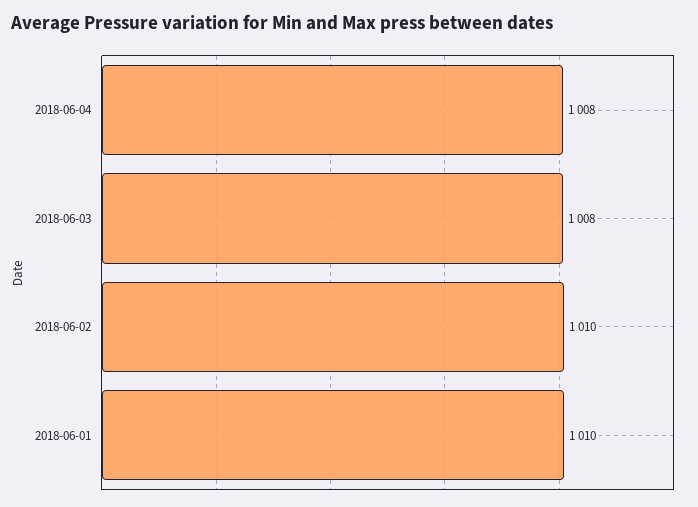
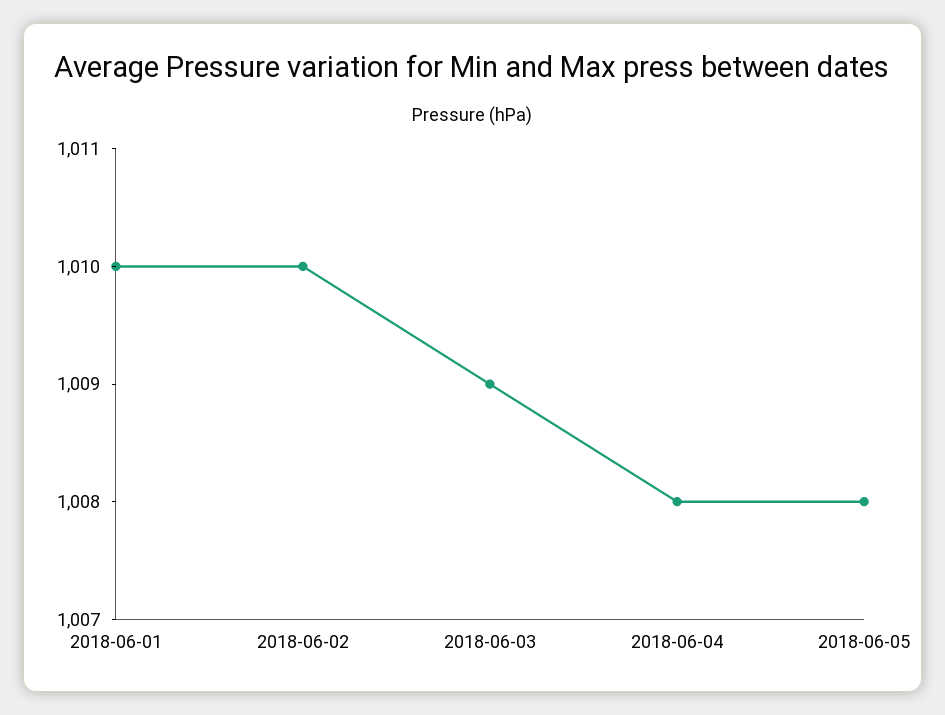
2018-06-03: 1008 -> 1009
2018-06-05: none -> 1008

